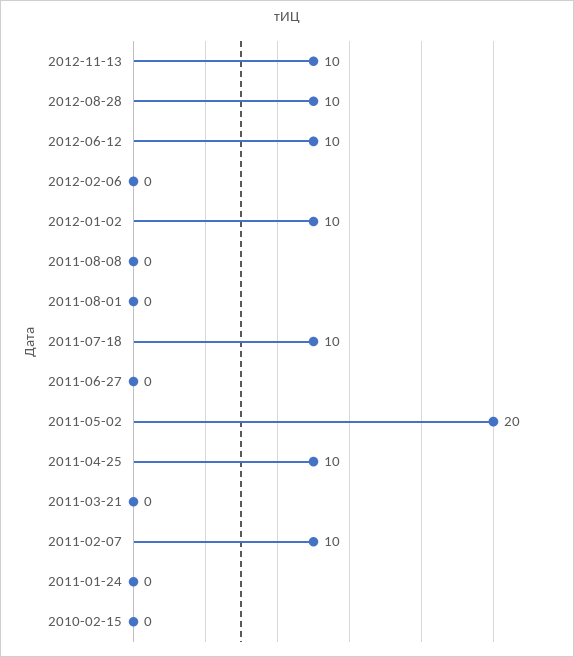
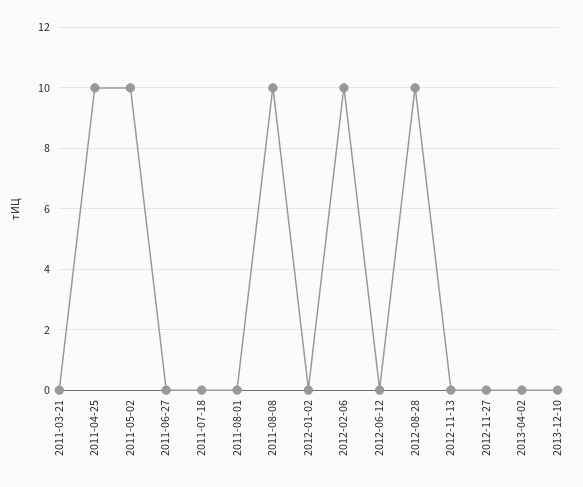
2012-11-13: 10 -> 0
2012-06-12: 10 -> 0
2012-02-06: 0 -> 10
2012-01-02: 10 -> 0
2011-08-08: 0 -> 10
2011-07-18: 10 -> 0
2011-05-02: 20 -> 10
2011-02-07: 10 -> none
2011-01-24: 0 -> none
2010-02-15: 0 -> none
2012-11-27: none -> 0
2013-04-02: none -> 0
2013-12-10: none -> 0

